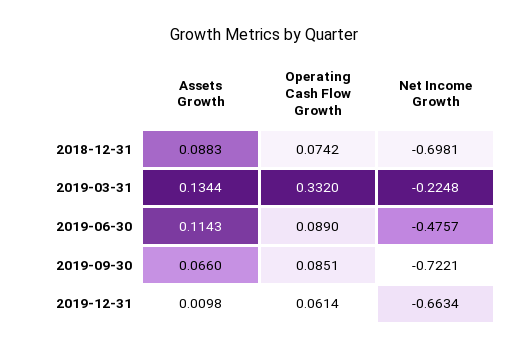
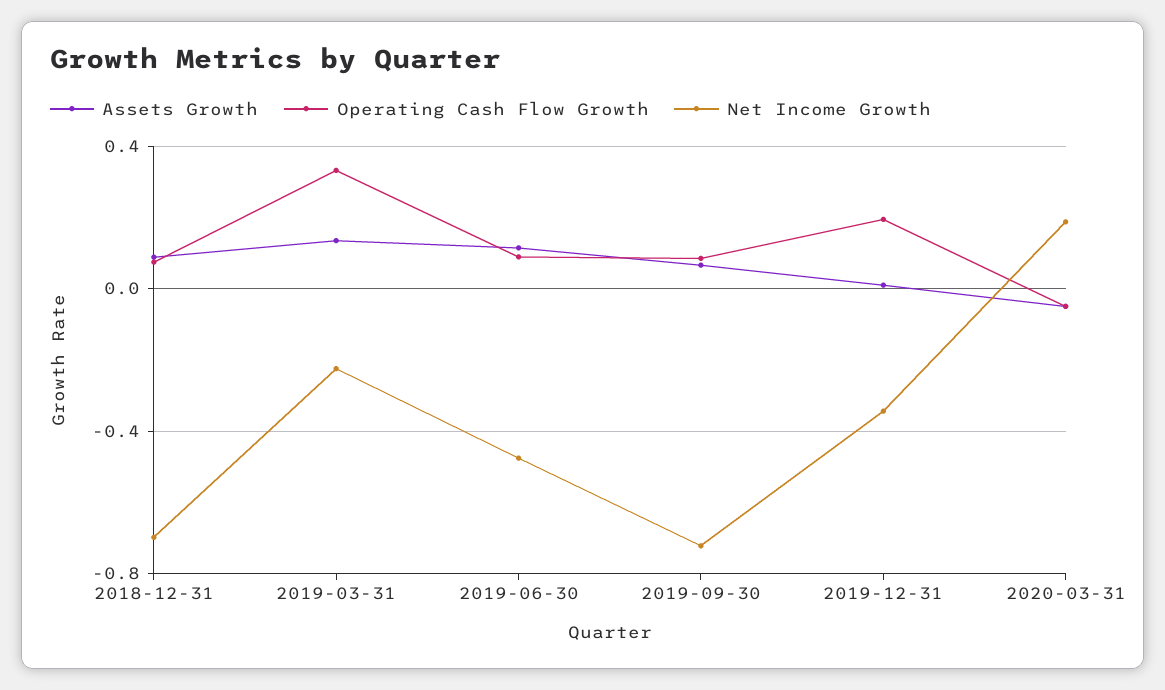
Operating Cash Flow Growth, 2019-12-31: 0.0614 -> 0.2
Net Income Growth, 2019-12-31: -0.6634 -> -0.35
Assets Growth, 2020-03-31: none -> -0.05
Operating Cash Flow Growth, 2020-03-31: none -> -0.05
Net Income Growth, 2020-03-31: none -> 0.2

